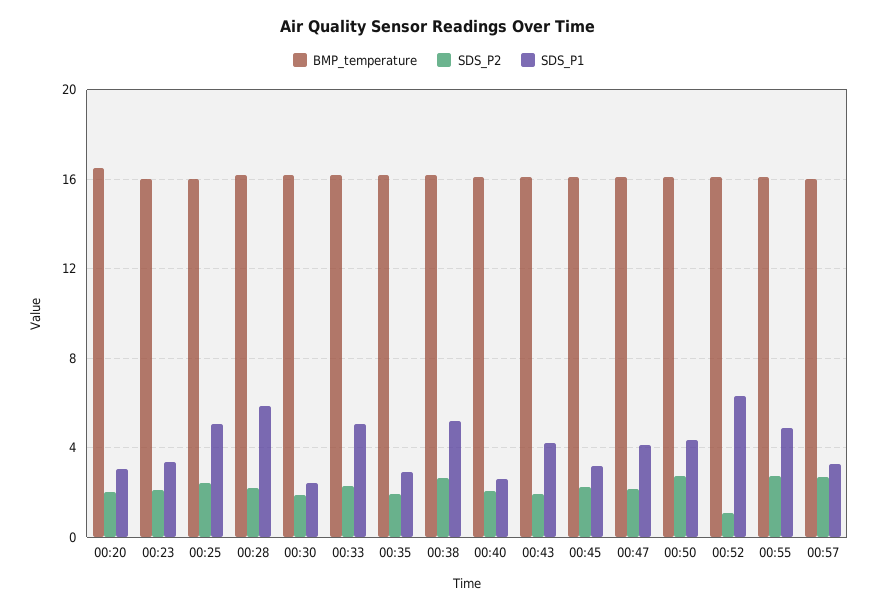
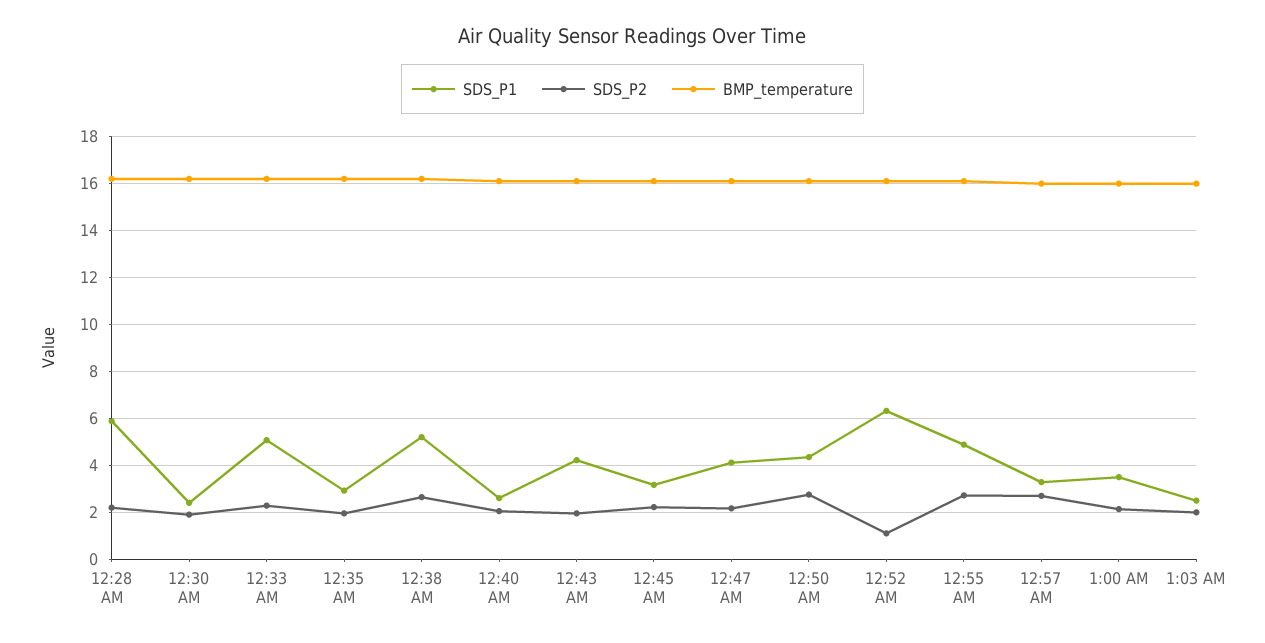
BMP_temperature, 00:20: 16.5 -> none
SDS_P2, 00:20: 2 -> none
SDS_P1, 00:20: 3 -> none
BMP_temperature, 00:23: 16 -> none
SDS_P2, 00:23: 2 -> none
SDS_P1, 00:23: 3.5 -> none
BMP_temperature, 00:25: 16 -> none
SDS_P2, 00:25: 2.5 -> none
SDS_P1, 00:25: 5 -> none
SDS_P1, 1:00 AM: none -> 3.5
SDS_P2, 1:00 AM: none -> 2
BMP_temperature, 1:00 AM: none -> 16
SDS_P1, 1:03 AM: none -> 2.5
SDS_P2, 1:03 AM: none -> 2
BMP_temperature, 1:03 AM: none -> 16

